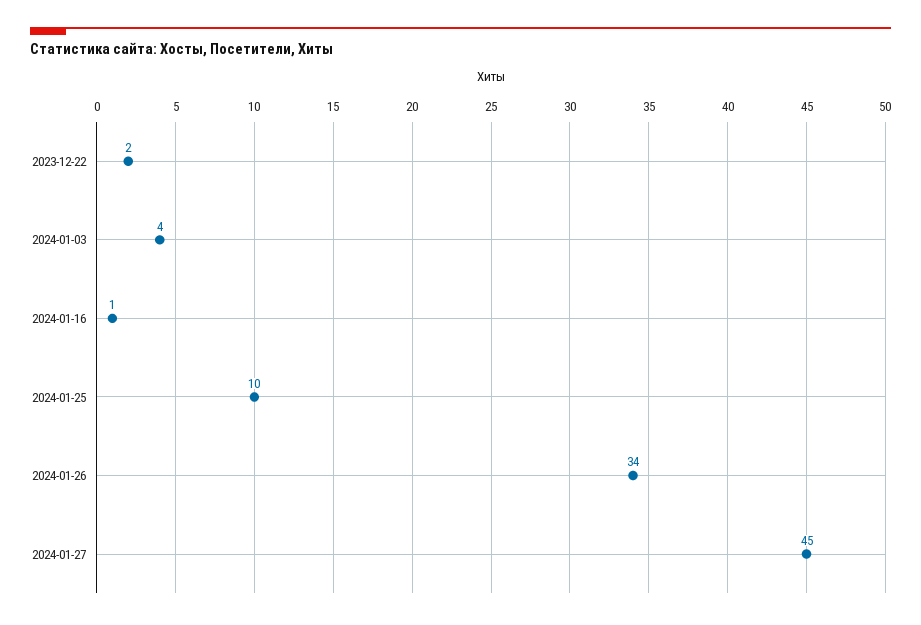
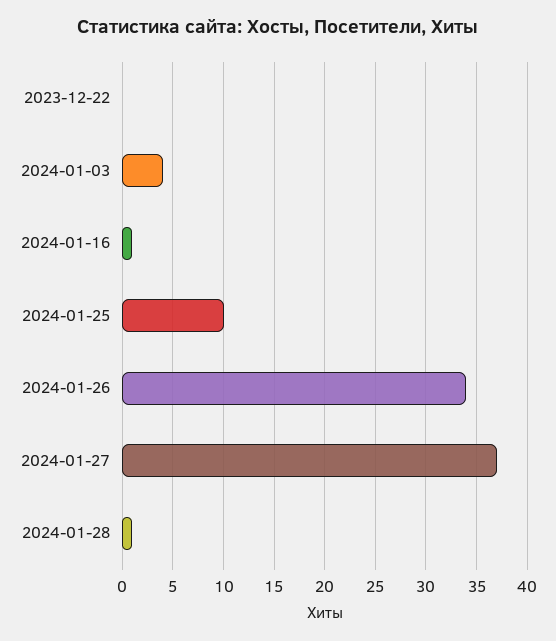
2023-12-22: 2 -> 0
2024-01-27: 45 -> 37
2024-01-28: none -> 1

